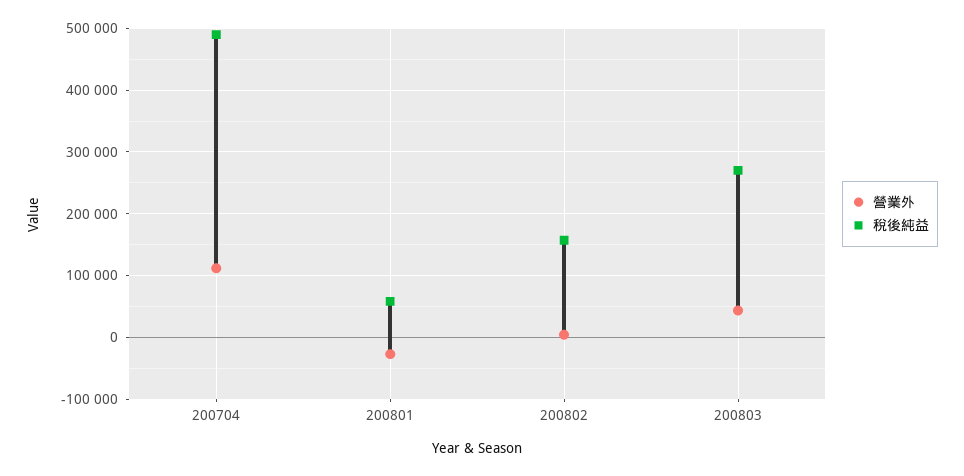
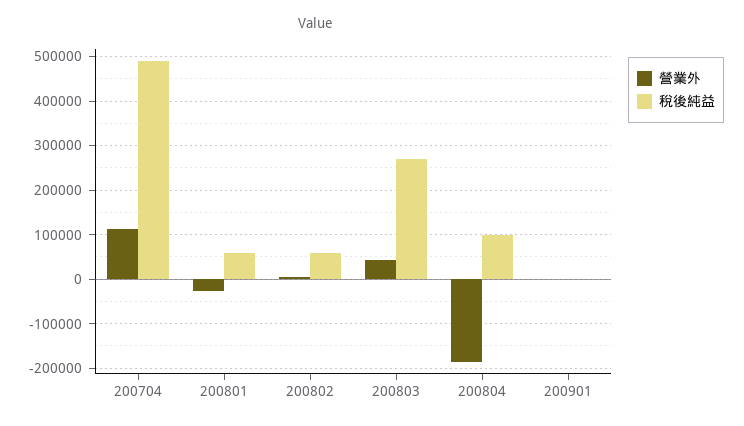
稅後純益, 200802: 160000 -> 60000
營業外, 200804: none -> -180000
稅後純益, 200804: none -> 100000
營業外, 200901: none -> 0
稅後純益, 200901: none -> 0

